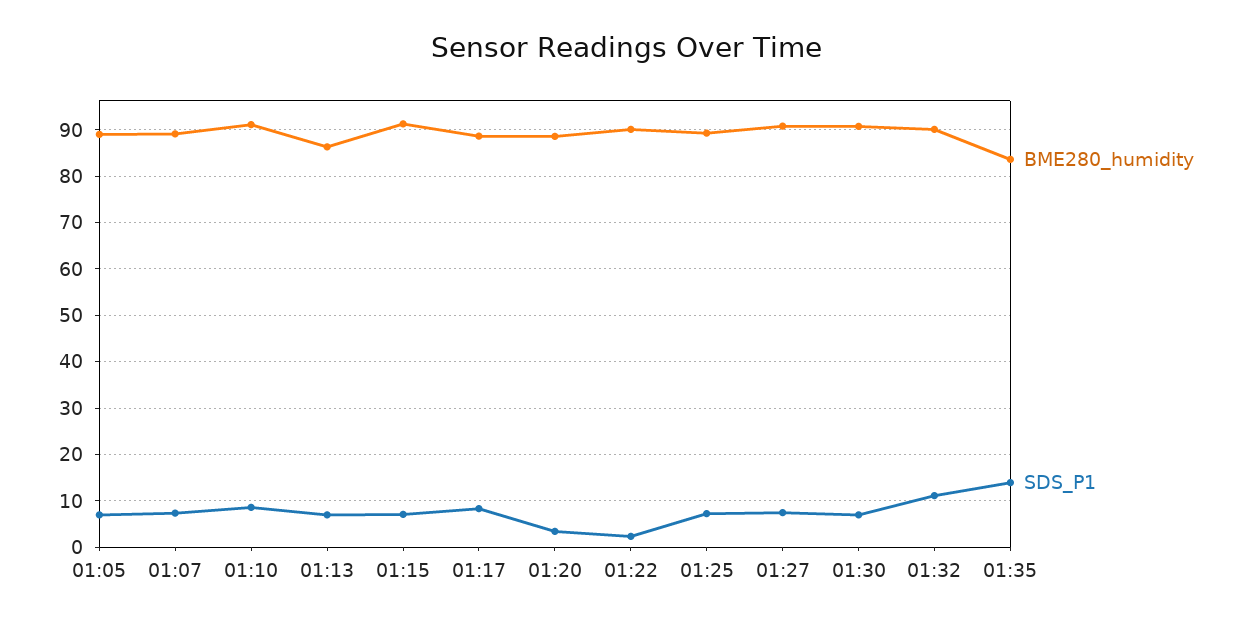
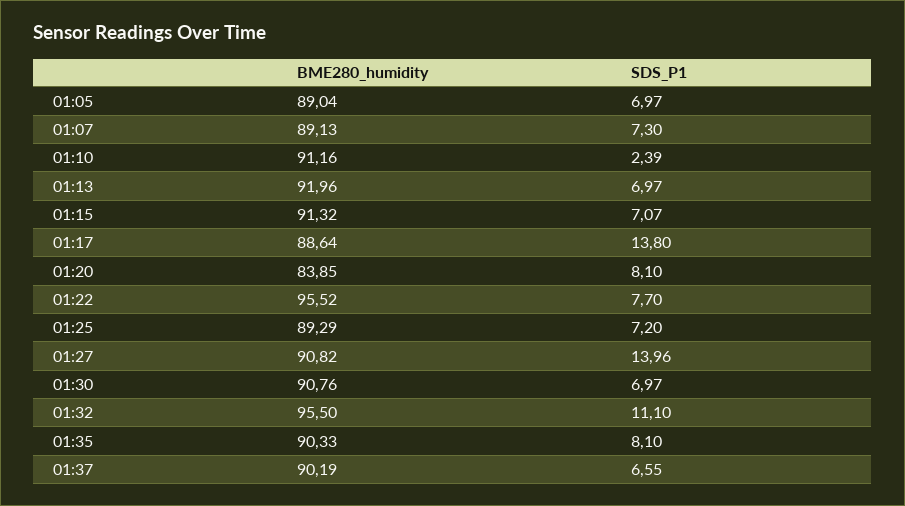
SDS_P1, 01:10: 8 -> 2.39
BME280_humidity, 01:13: 86 -> 91.96
SDS_P1, 01:17: 8 -> 13.8
BME280_humidity, 01:20: 88 -> 83.85
SDS_P1, 01:20: 4 -> 8.1
BME280_humidity, 01:22: 90 -> 95.52
SDS_P1, 01:22: 2 -> 7.7
SDS_P1, 01:27: 8 -> 13.96
BME280_humidity, 01:32: 90 -> 95.5
BME280_humidity, 01:35: 84 -> 90.33
SDS_P1, 01:35: 14 -> 8.1
BME280_humidity, 01:37: none -> 90.19
SDS_P1, 01:37: none -> 6.55

